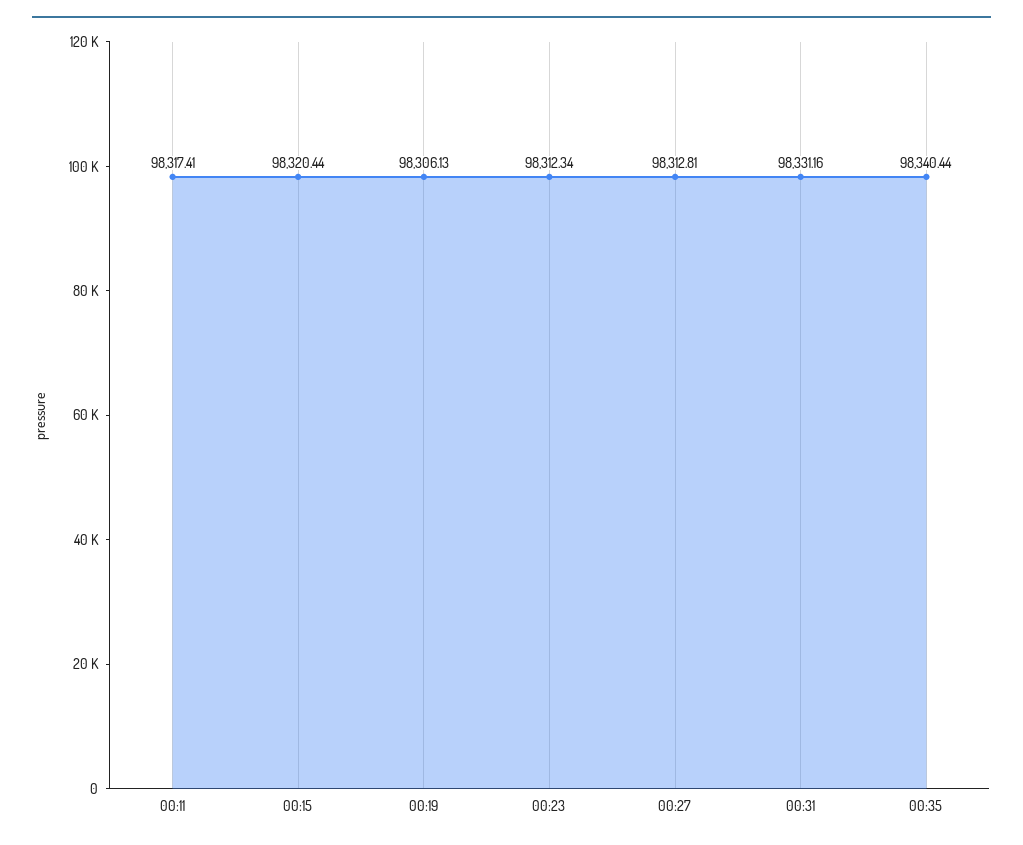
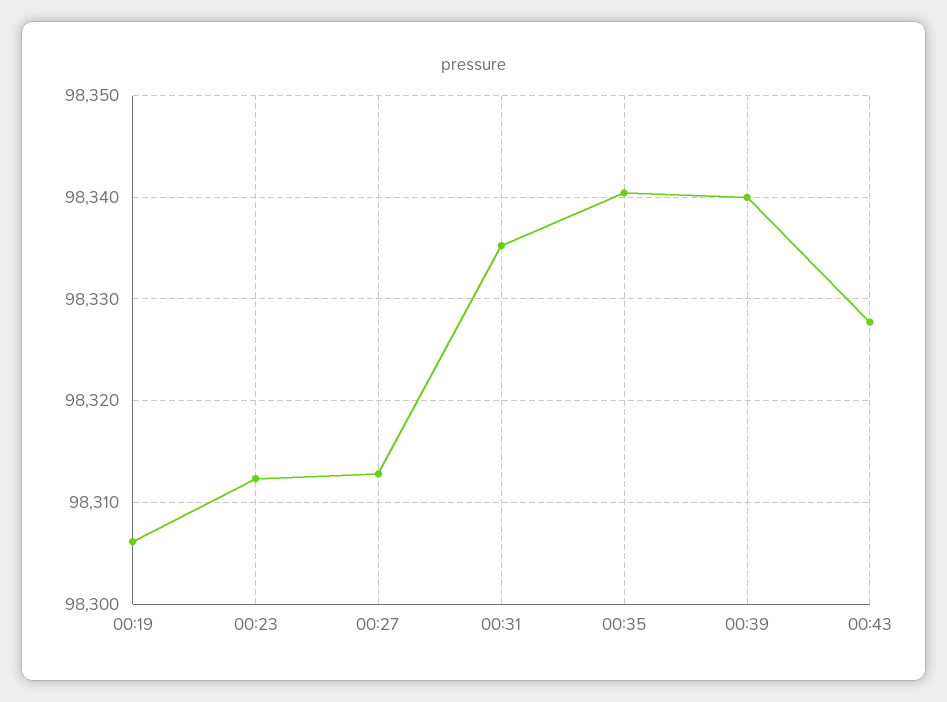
00:11: 98317.41 -> none
00:15: 98320.44 -> none
00:31: 98331.16 -> 98335
00:39: none -> 98340
00:43: none -> 98328

